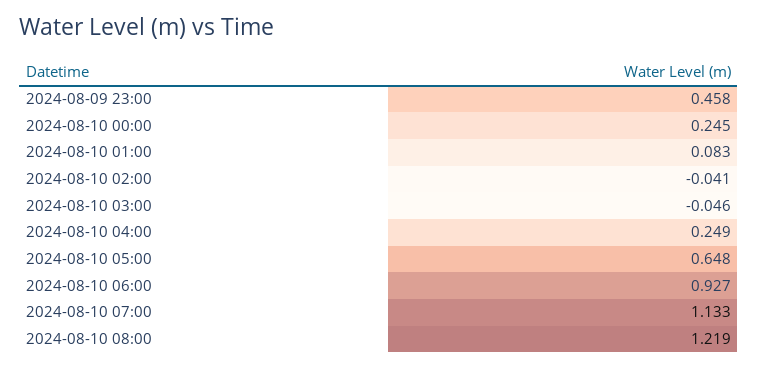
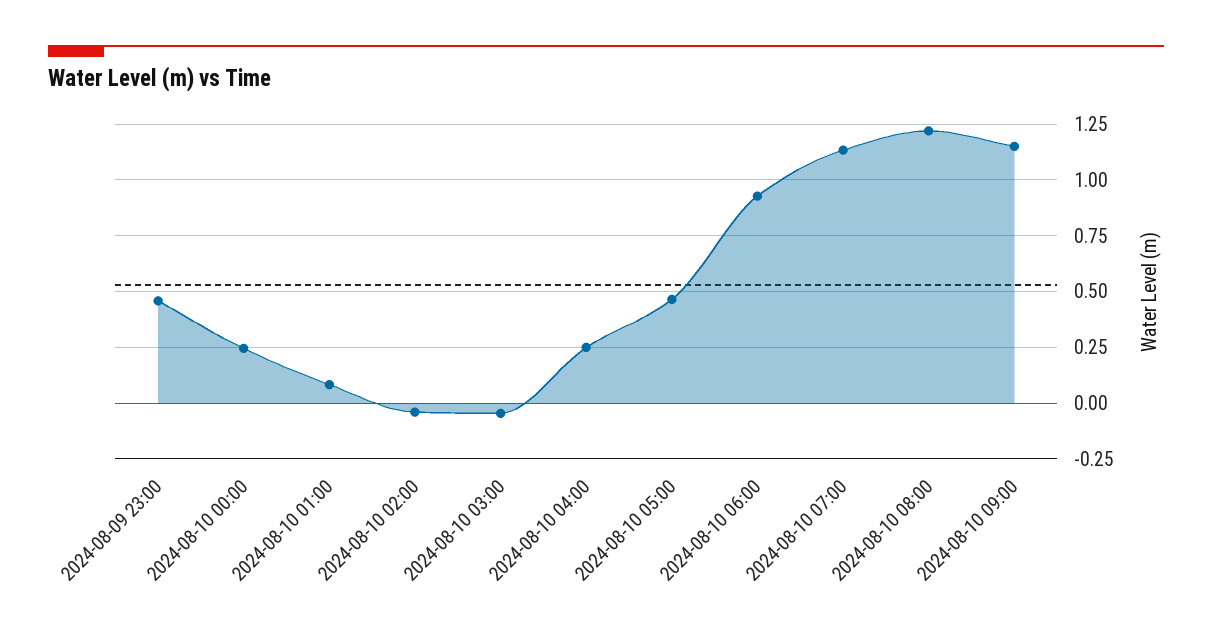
2024-08-10 05:00: 0.648 -> 0.45
2024-08-10 09:00: none -> 1.15

